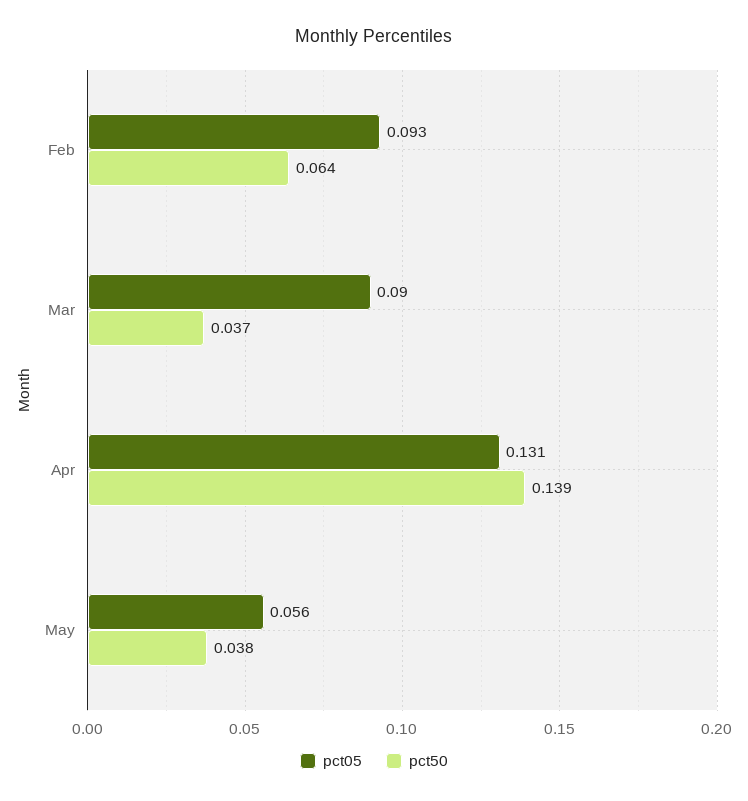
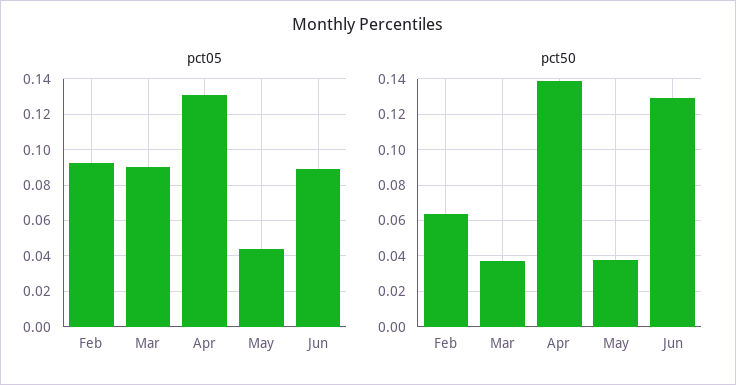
pct05, May: 0.056 -> 0.045
pct05, Jun: none -> 0.09
pct50, Jun: none -> 0.13

